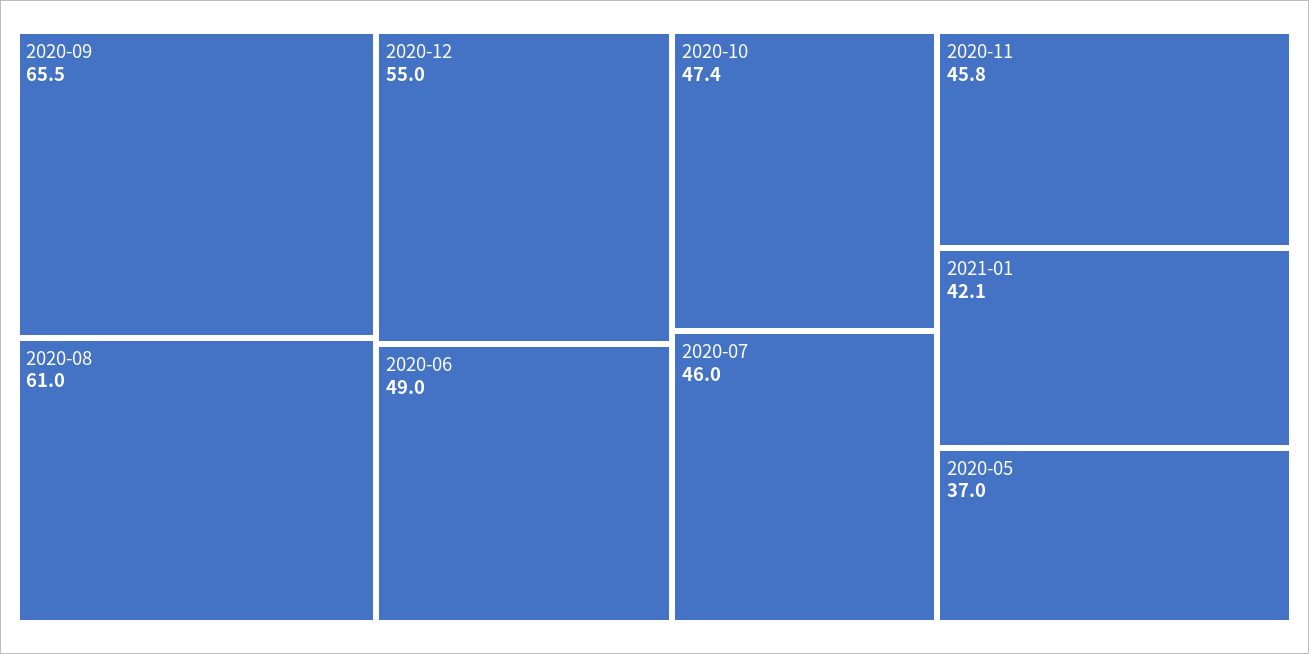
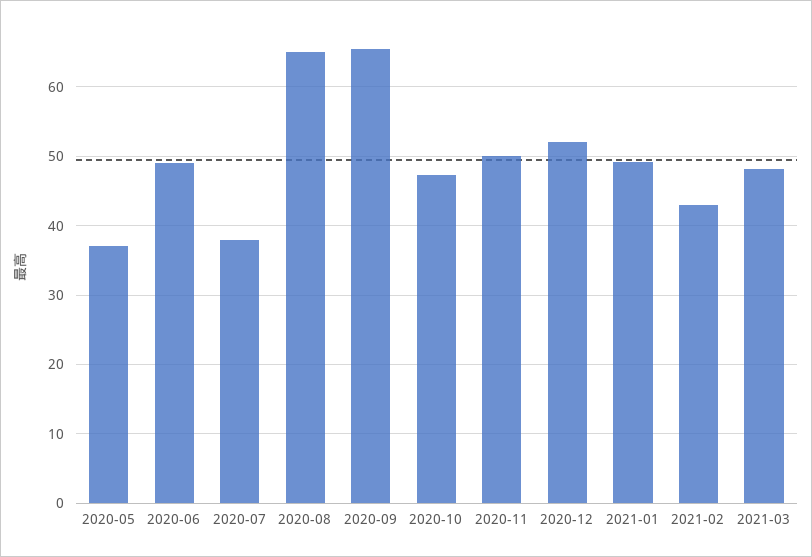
2020-08: 61 -> 65
2020-12: 55 -> 52
2020-07: 46 -> 38
2020-11: 45.8 -> 50
2021-01: 42.1 -> 49
2021-02: none -> 43
2021-03: none -> 48

